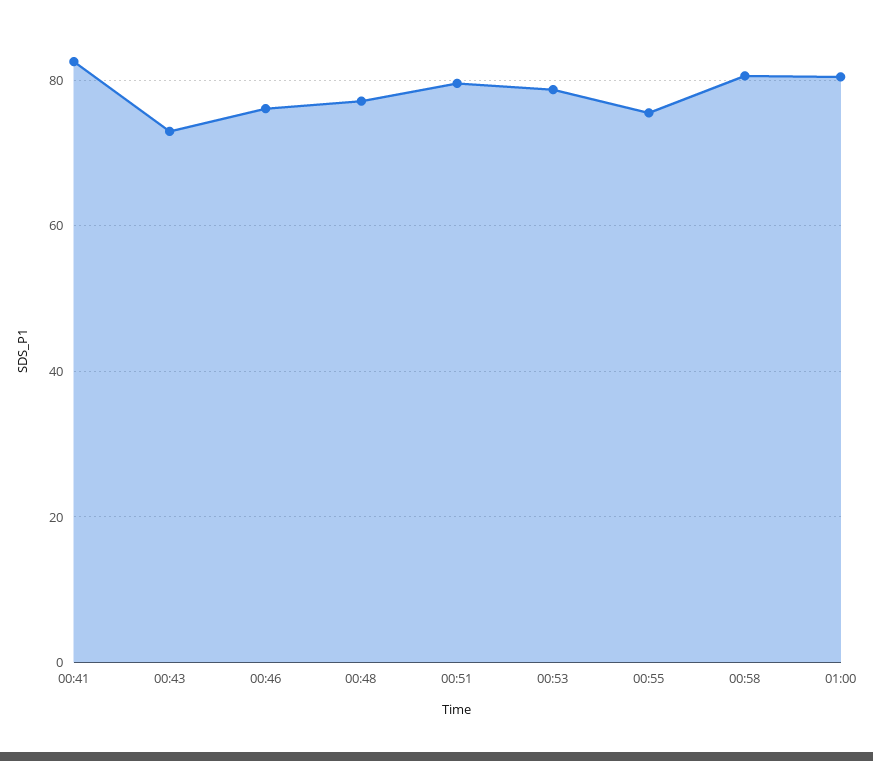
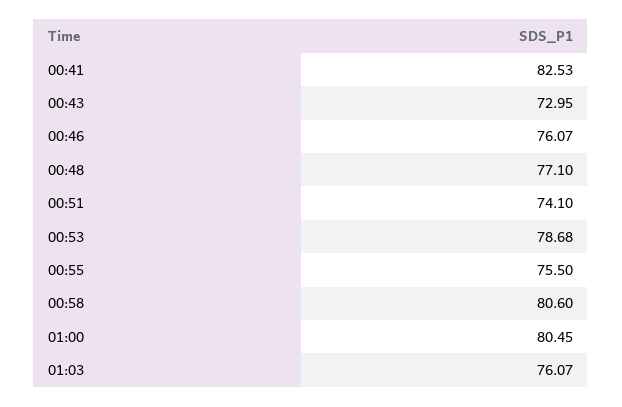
00:51: 80 -> 74.1
01:03: none -> 76.07

